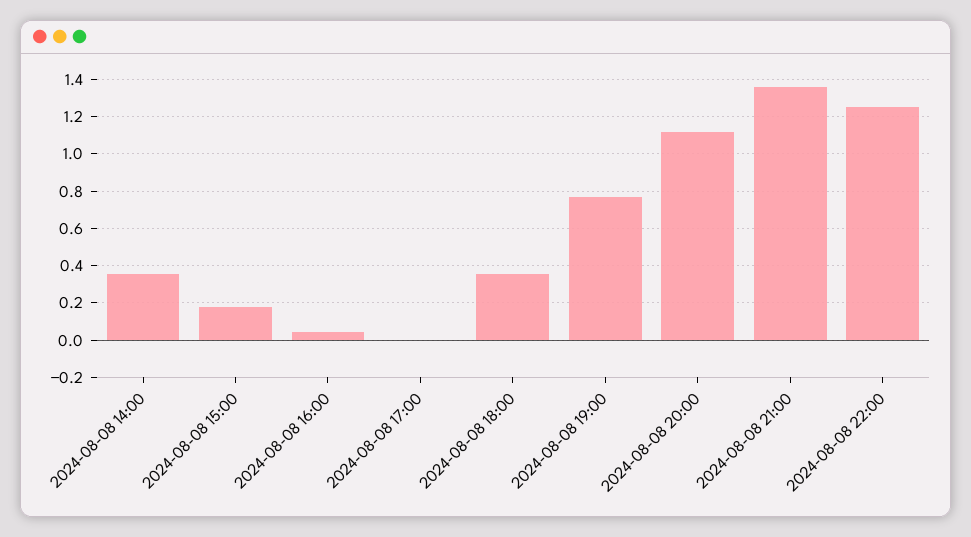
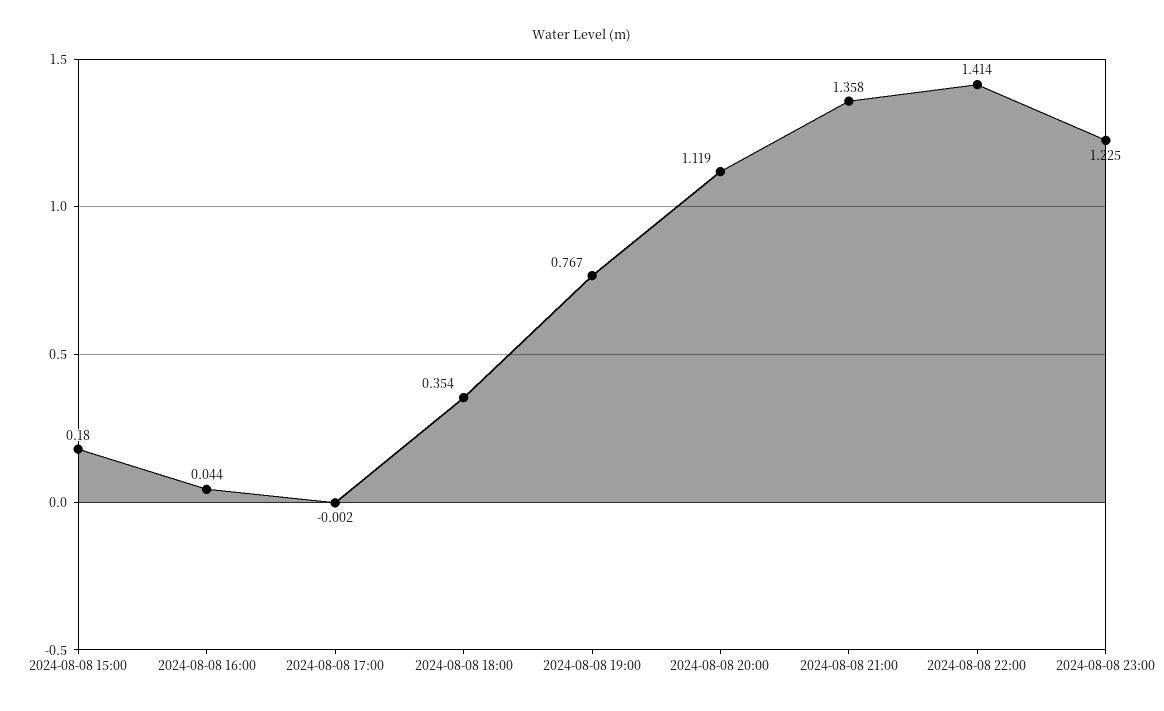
2024-08-08 14:00: 0.35 -> none
2024-08-08 22:00: 1.25 -> 1.414
2024-08-08 23:00: none -> 1.225

